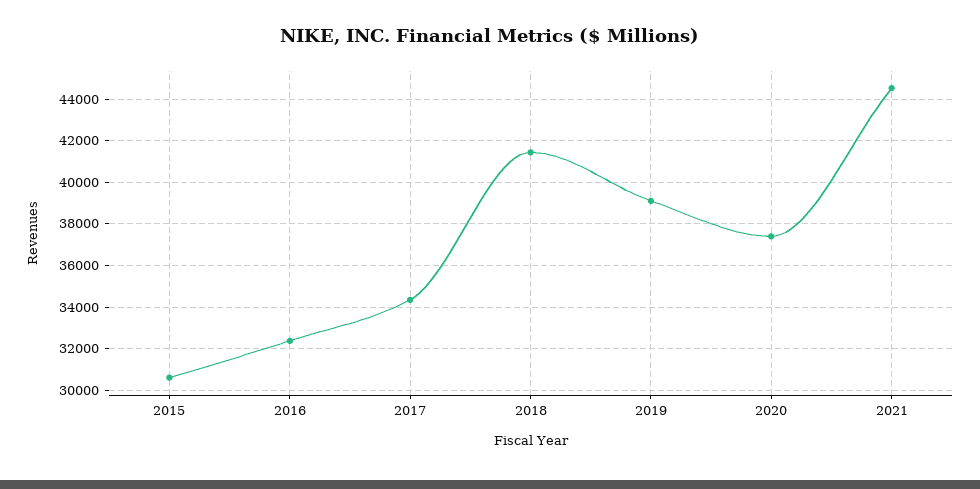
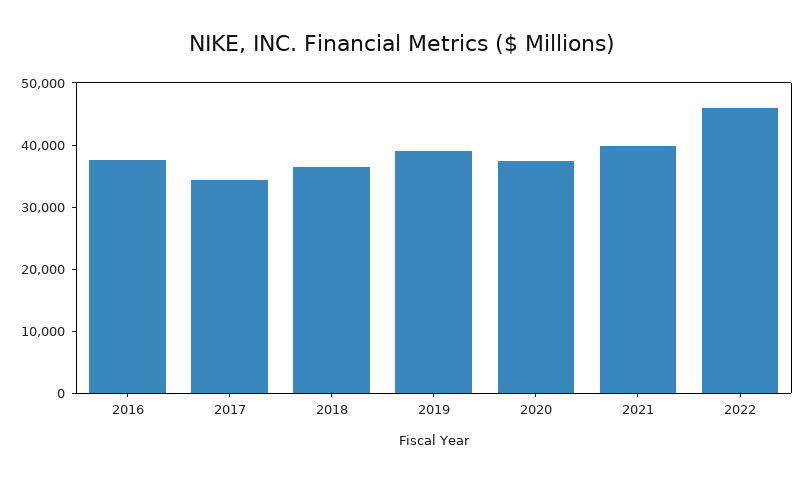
2015: 30500 -> none
2016: 32500 -> 38000
2018: 41500 -> 36000
2021: 44500 -> 40000
2022: none -> 46000

